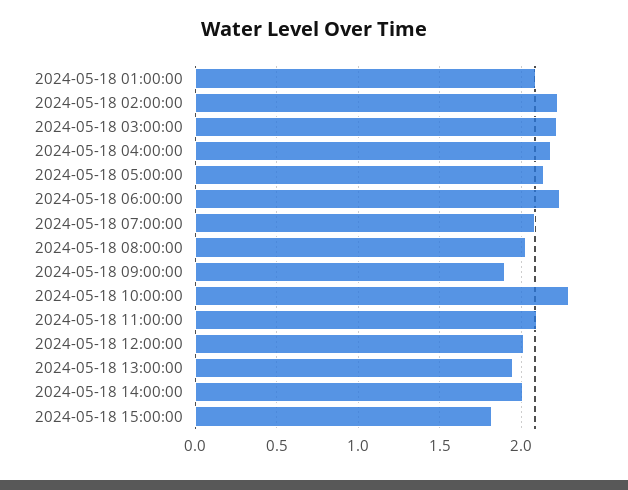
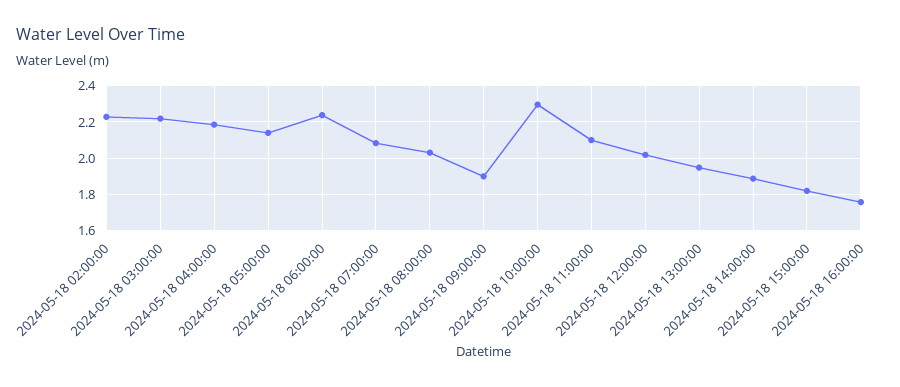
2024-05-18 01:00:00: 2.1 -> none
2024-05-18 14:00:00: 2 -> 1.9
2024-05-18 16:00:00: none -> 1.75

